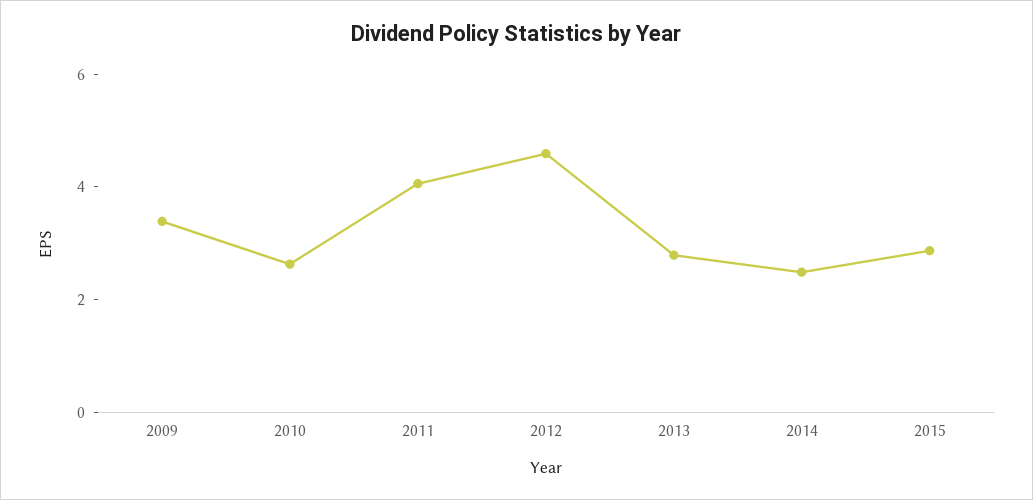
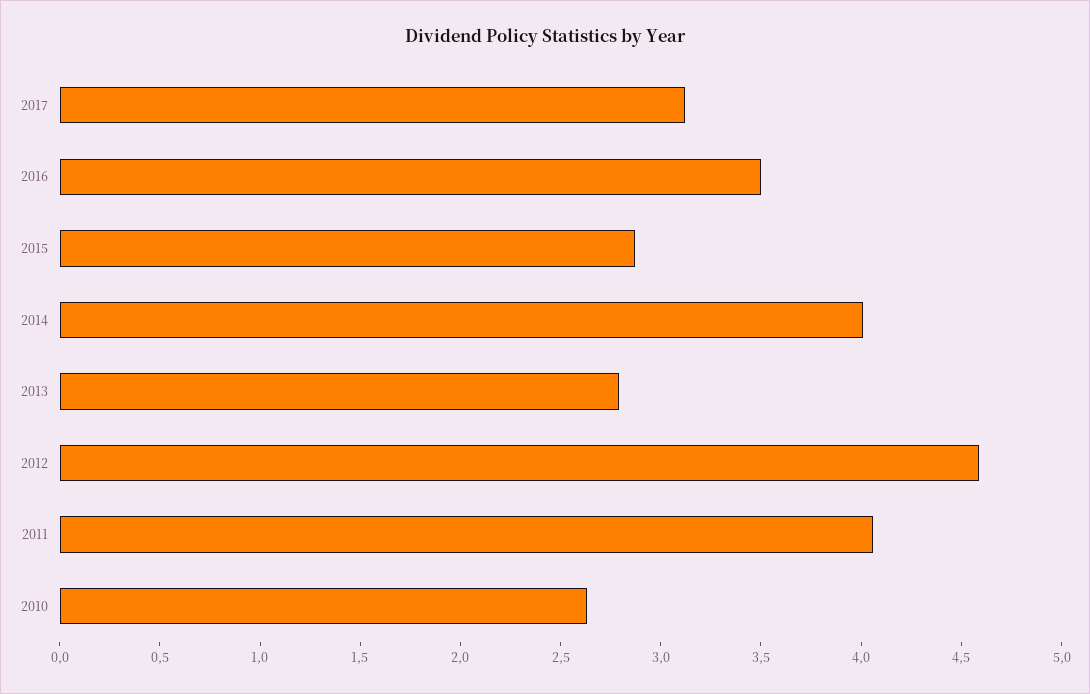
2009: 3.5 -> none
2014: 2.5 -> 4
2017: none -> 3.1
2016: none -> 3.5

